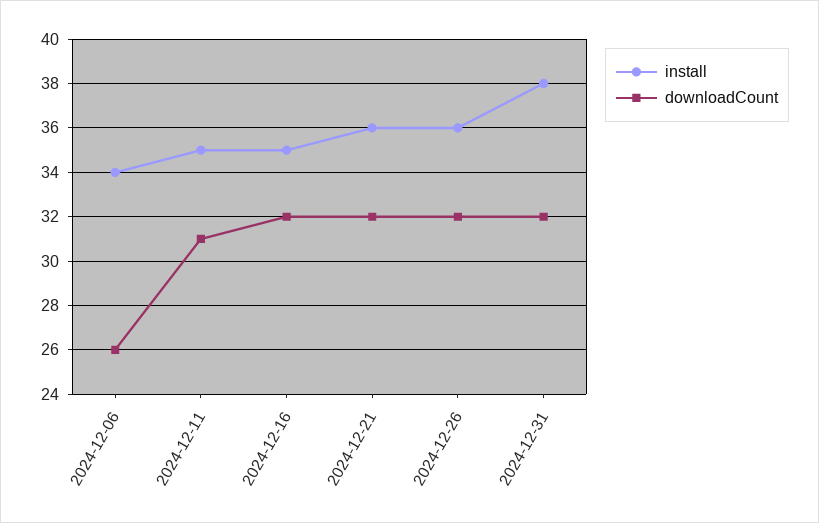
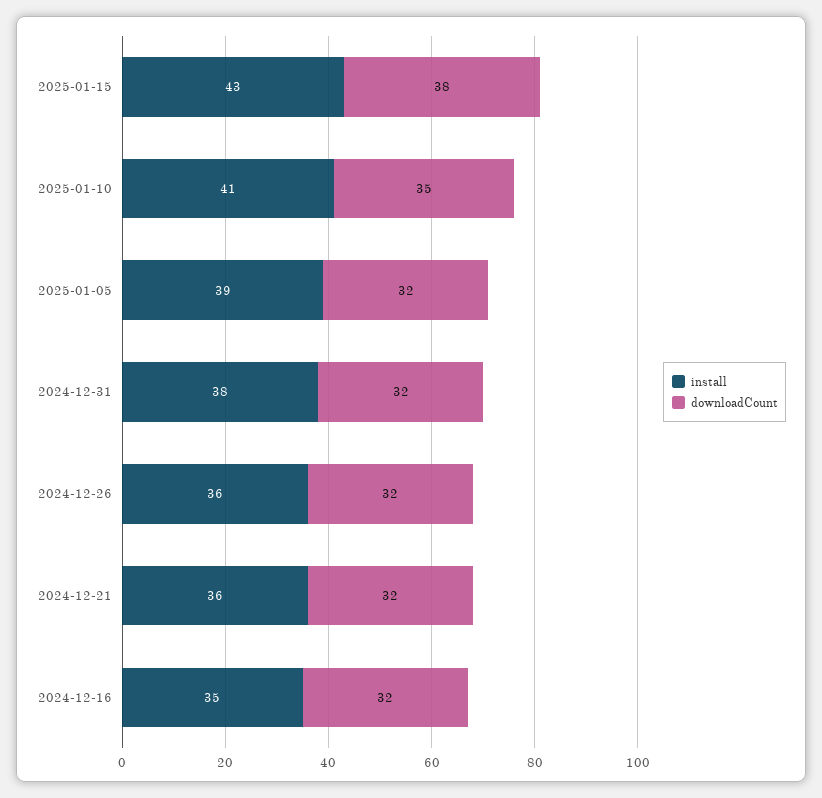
install, 2024-12-06: 34 -> none
downloadCount, 2024-12-06: 26 -> none
install, 2024-12-11: 35 -> none
downloadCount, 2024-12-11: 31 -> none
install, 2025-01-15: none -> 43
downloadCount, 2025-01-15: none -> 38
install, 2025-01-10: none -> 41
downloadCount, 2025-01-10: none -> 35
install, 2025-01-05: none -> 39
downloadCount, 2025-01-05: none -> 32

